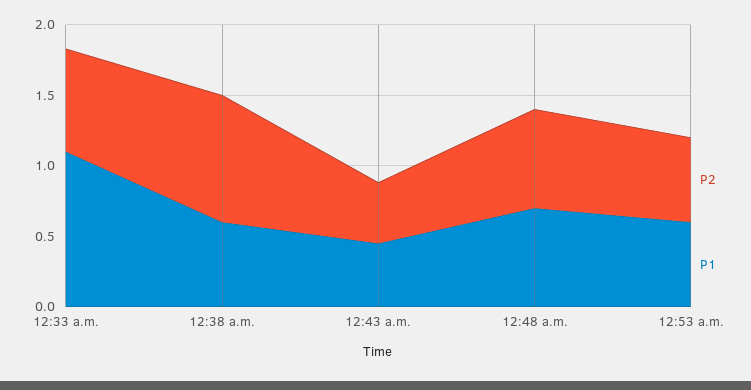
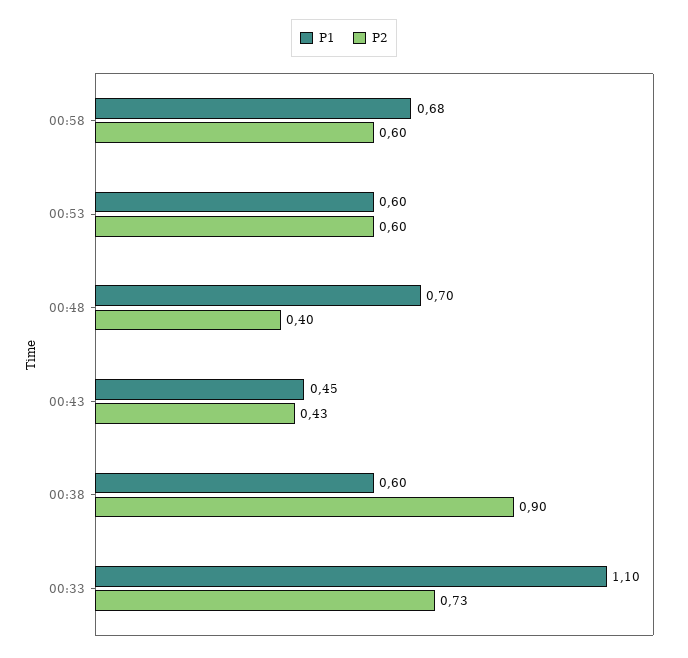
P2, 12:48 a.m.: 0.7 -> 0.4
P1, 00:58: none -> 0.68
P2, 00:58: none -> 0.6

